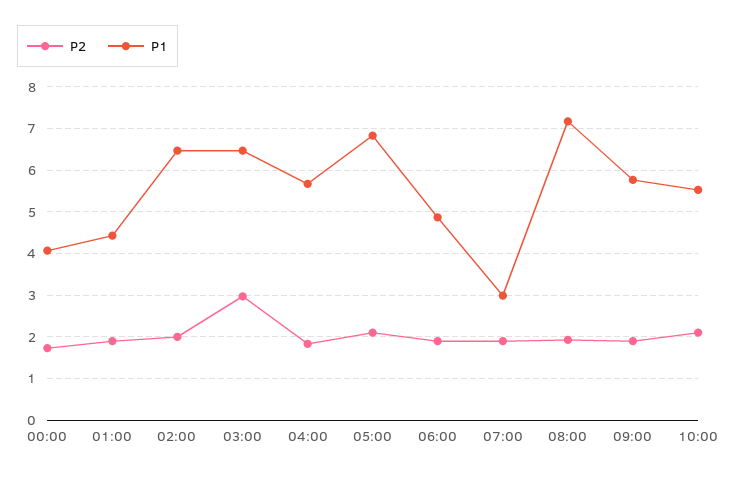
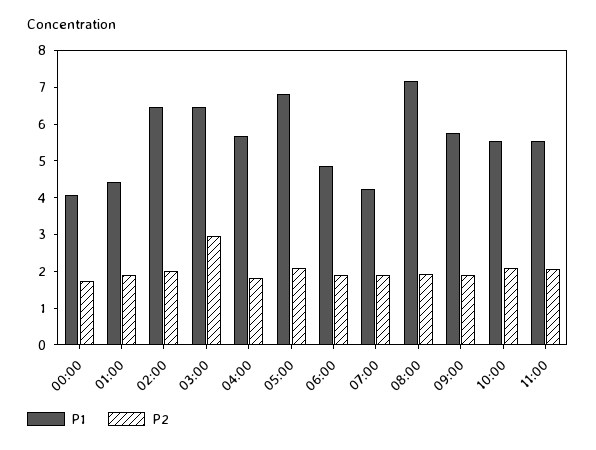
P1, 07:00: 3 -> 4.25
P1, 11:00: none -> 5.5
P2, 11:00: none -> 2

